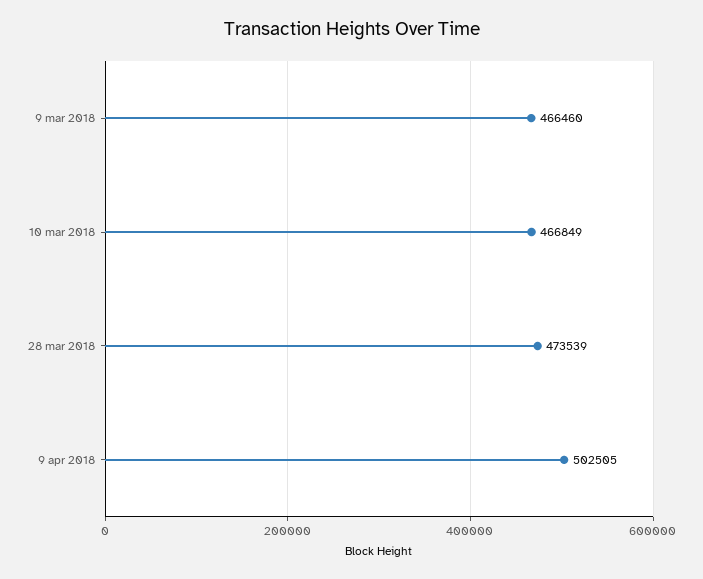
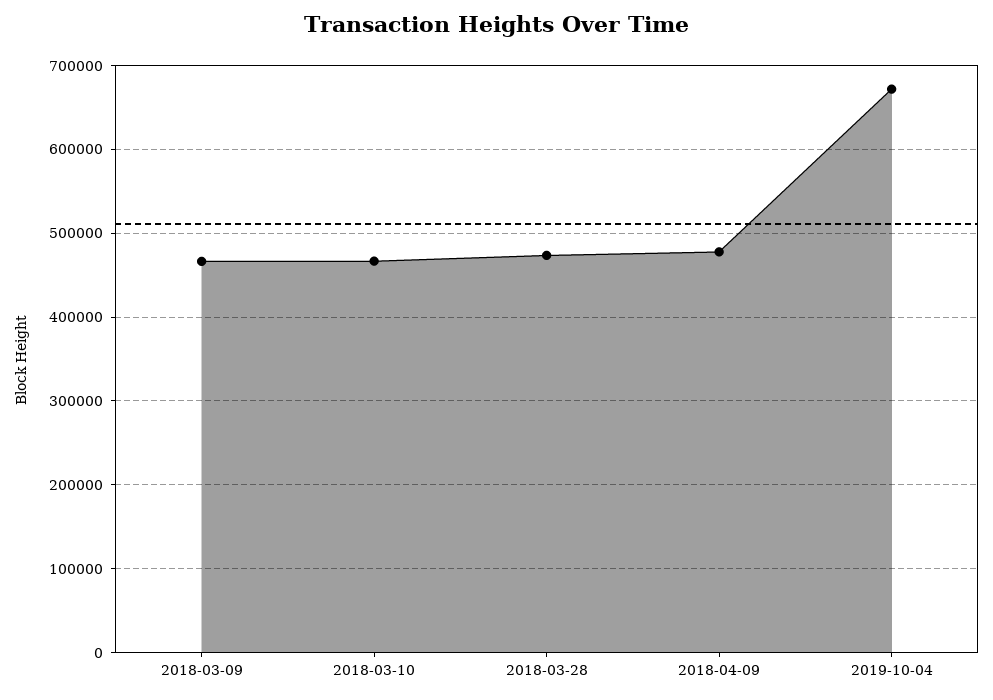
9 apr 2018: 502505 -> 480000
2019-10-04: none -> 670000

